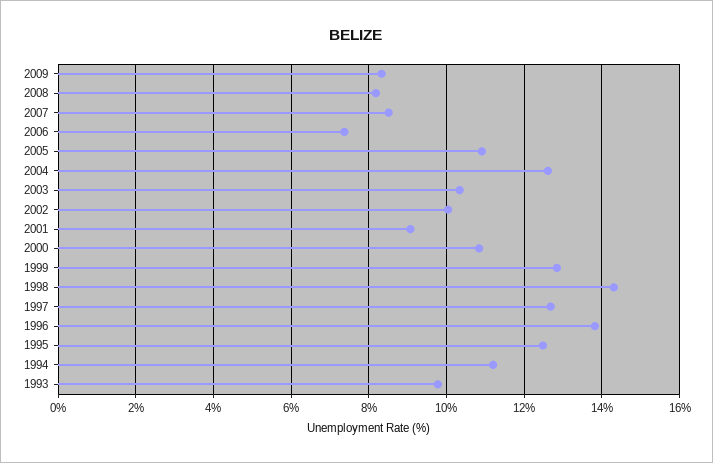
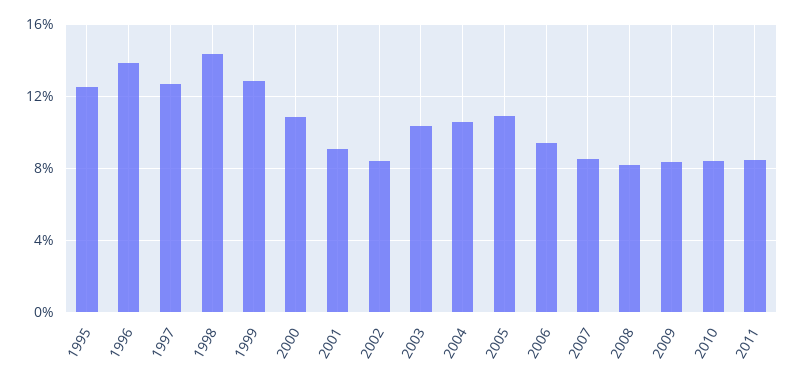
2006: 7.4 -> 9.5
2004: 12.6 -> 10.5
2002: 10 -> 8.5
1994: 11.2 -> none
1993: 9.8 -> none
2010: none -> 8.5
2011: none -> 8.5

